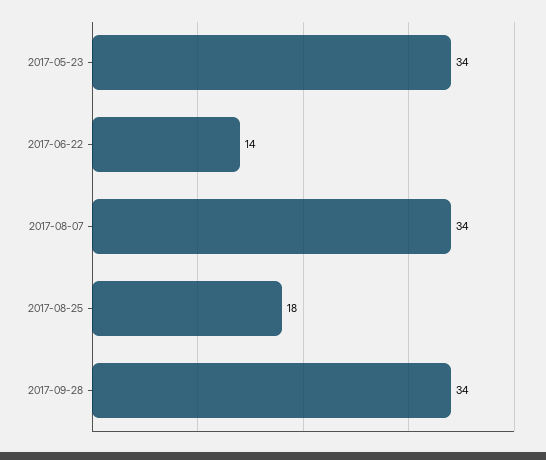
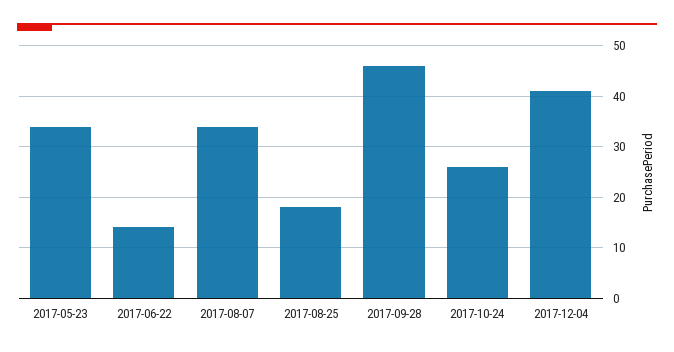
2017-09-28: 34 -> 45
2017-10-24: none -> 25
2017-12-04: none -> 40

